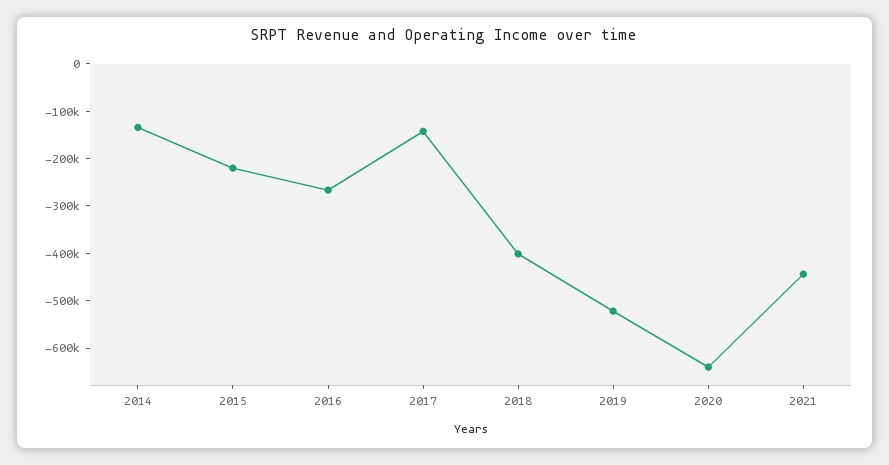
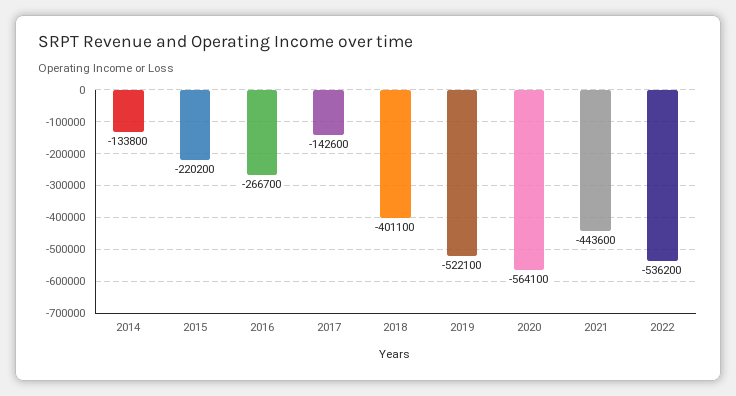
2020: -640000 -> -564100
2022: none -> -536200

